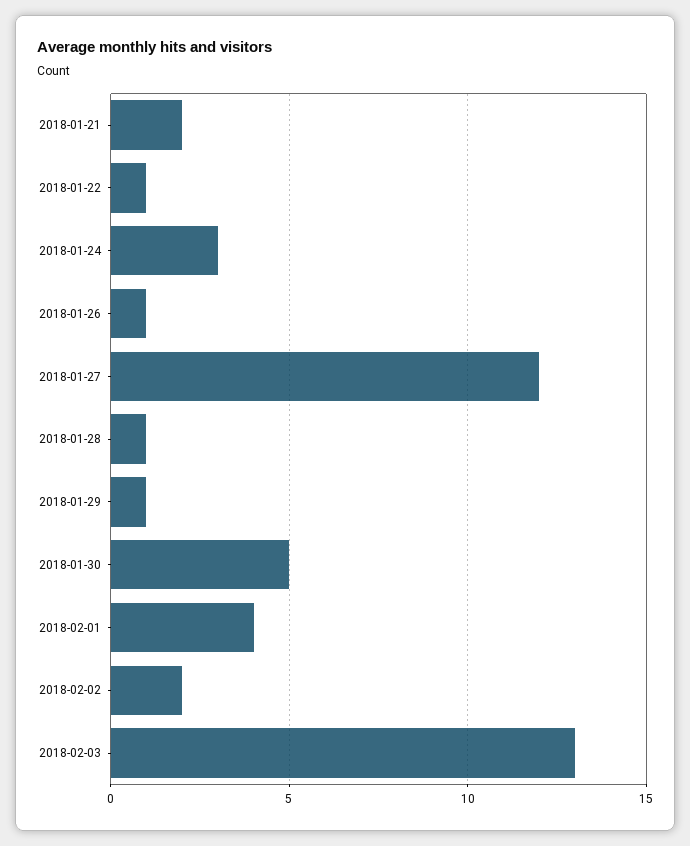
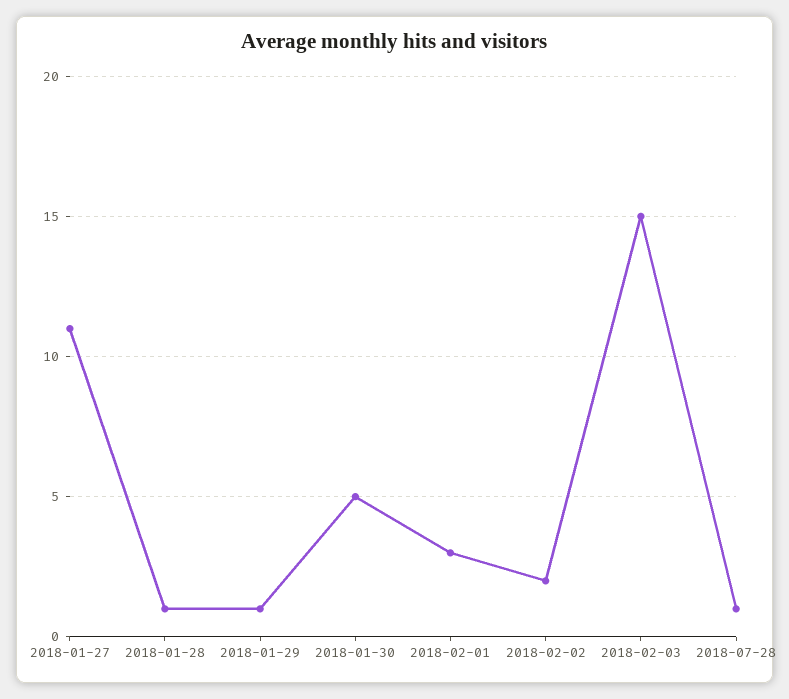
2018-01-21: 2 -> none
2018-01-22: 1 -> none
2018-01-24: 3 -> none
2018-01-26: 1 -> none
2018-01-27: 12 -> 11
2018-02-01: 4 -> 3
2018-02-03: 13 -> 15
2018-07-28: none -> 1

